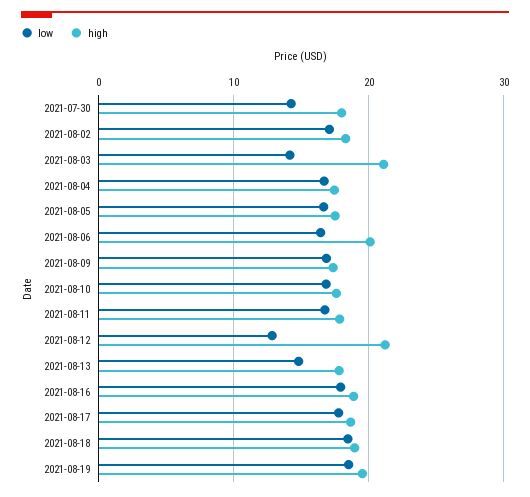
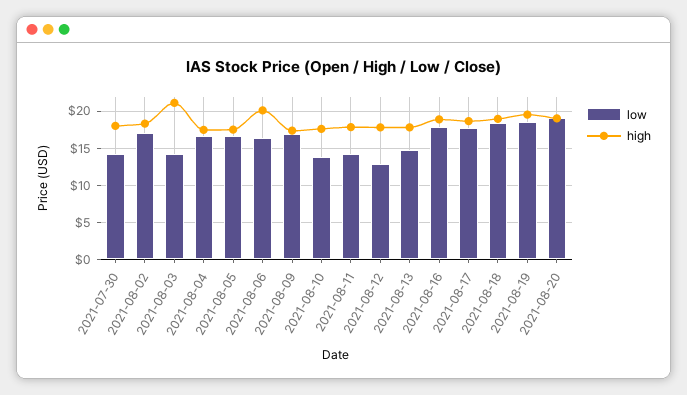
low, 2021-08-10: 17 -> 14
low, 2021-08-11: 17 -> 14
high, 2021-08-12: 21 -> 18
low, 2021-08-20: none -> 19
high, 2021-08-20: none -> 19

